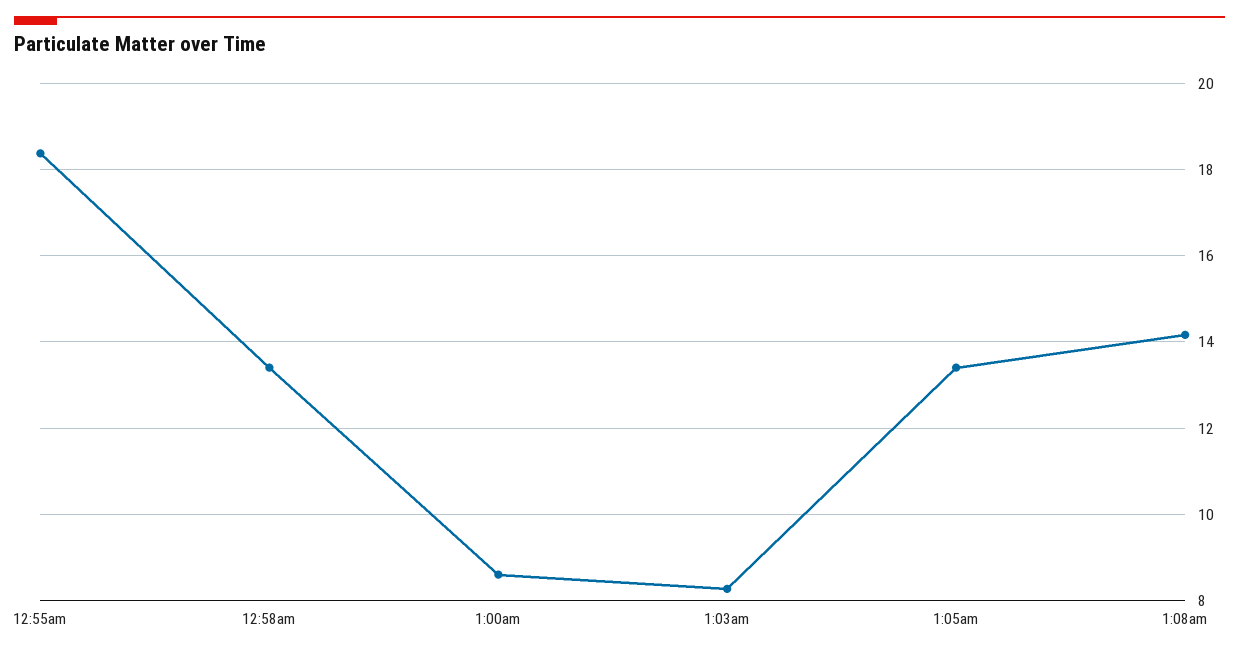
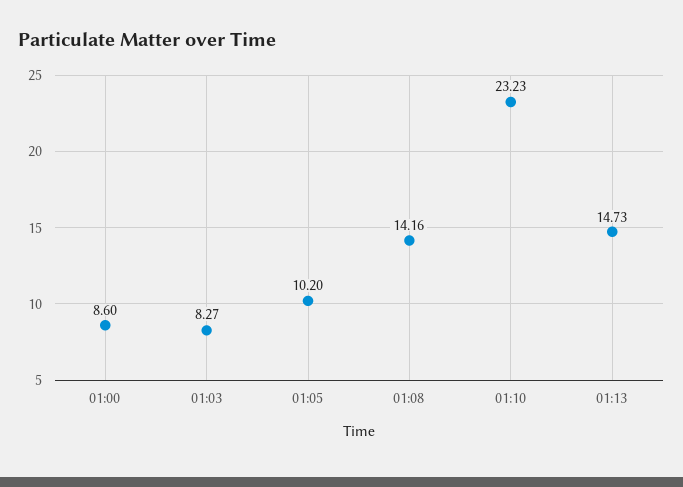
12:55am: 18.4 -> none
12:58am: 13.4 -> none
1:05am: 13.4 -> 10.2
01:10: none -> 23.23
01:13: none -> 14.73

